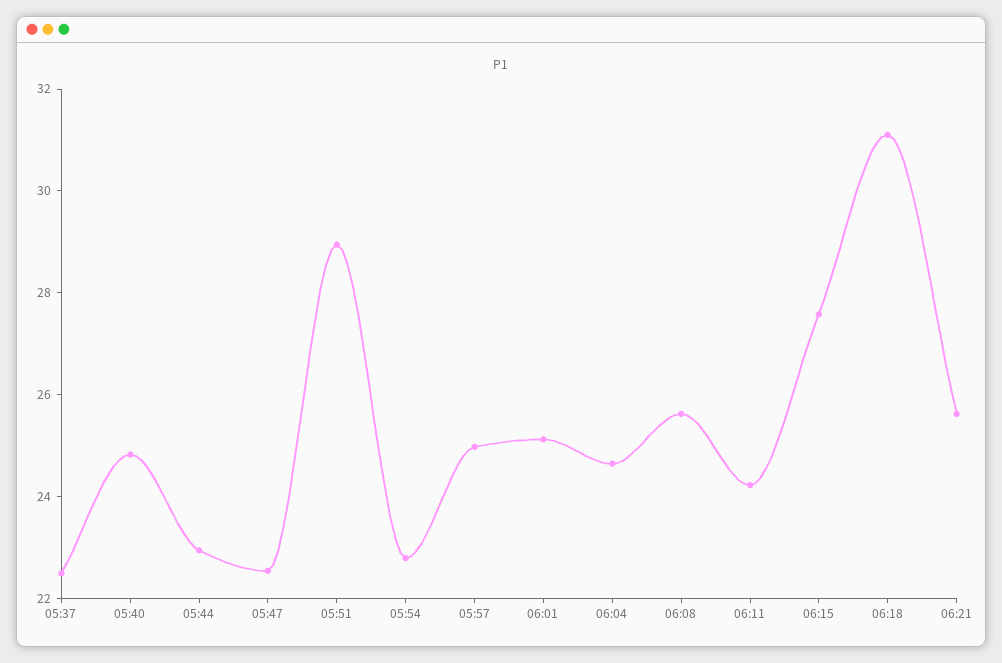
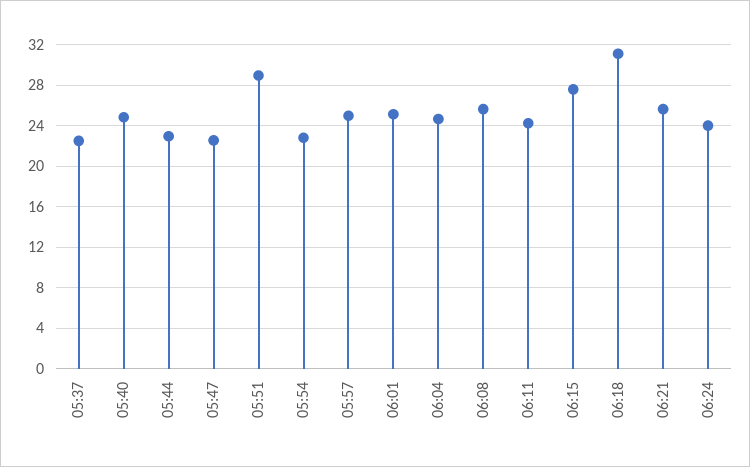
06:24: none -> 24

